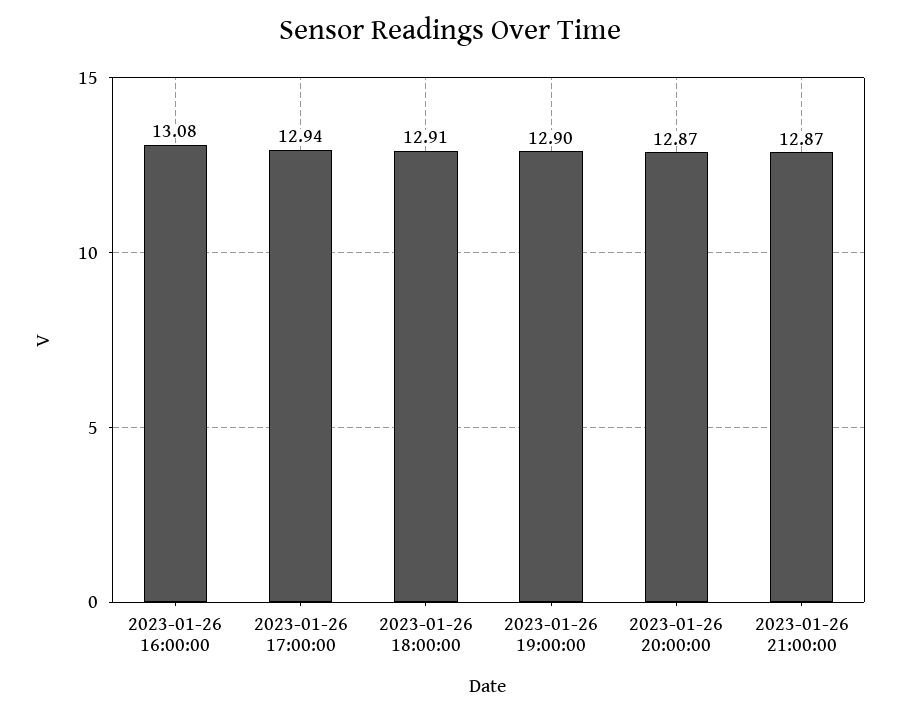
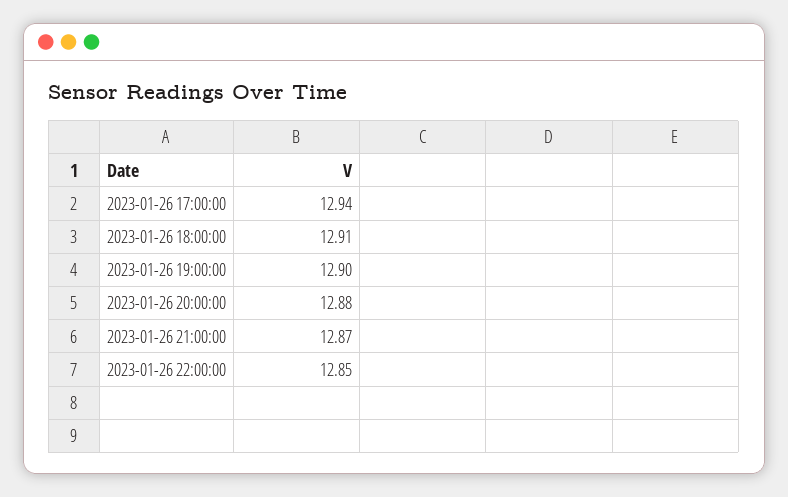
2023-01-26 16:00:00: 13.08 -> none
2023-01-26 20:00:00: 12.87 -> 12.88
2023-01-26 22:00:00: none -> 12.85

